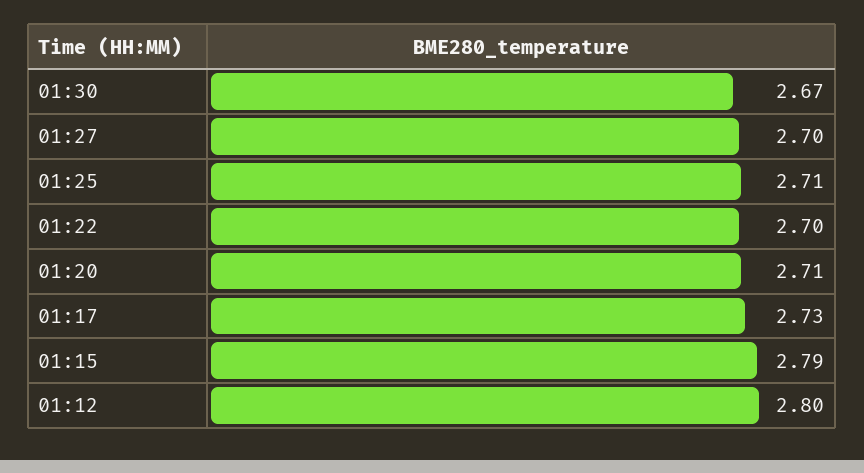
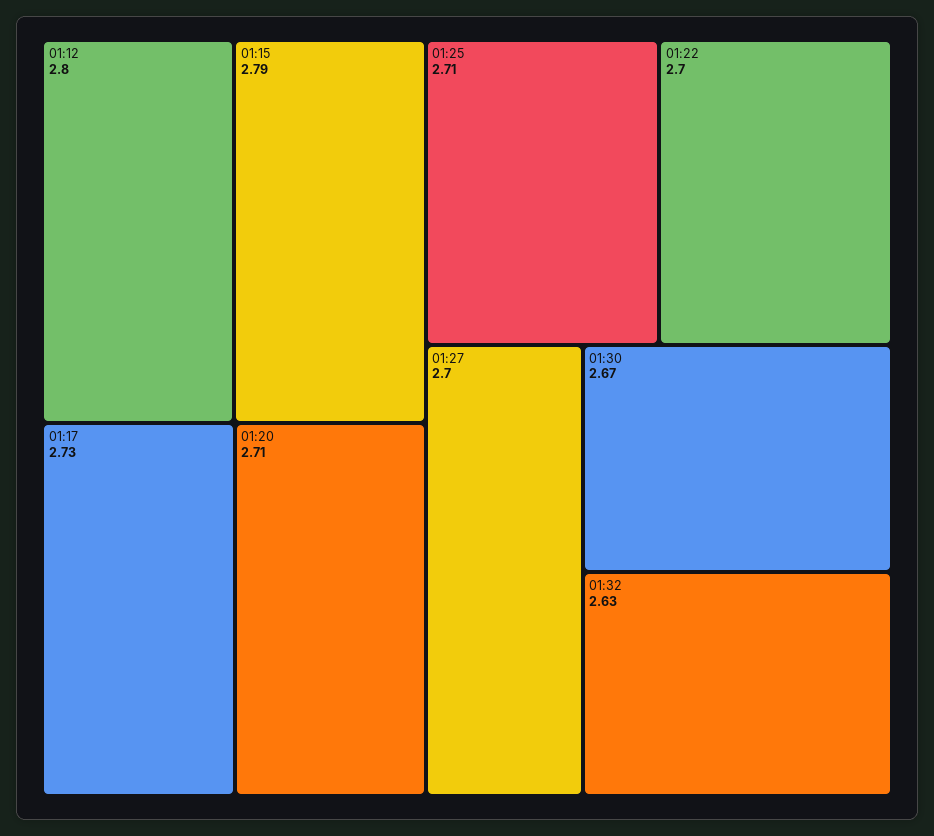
01:32: none -> 2.63

